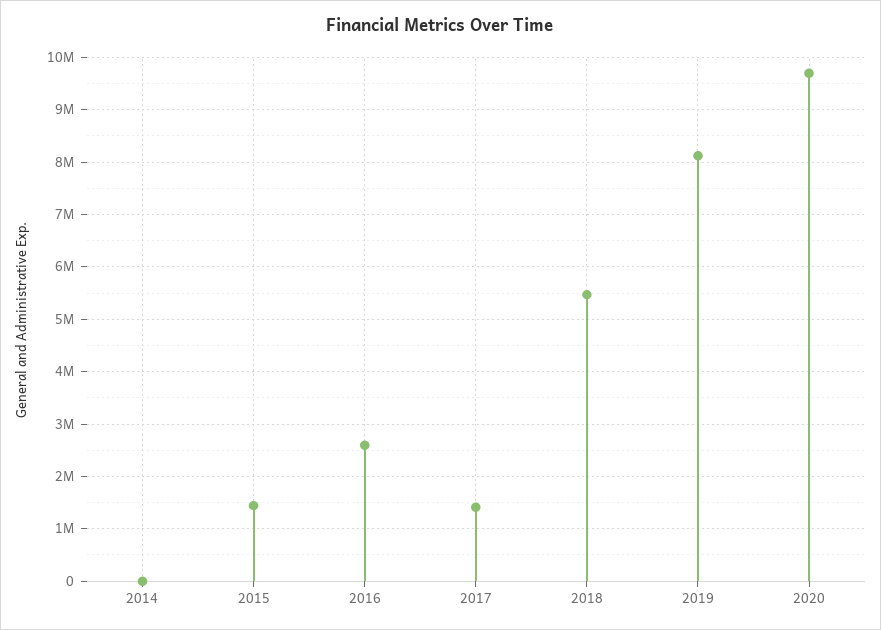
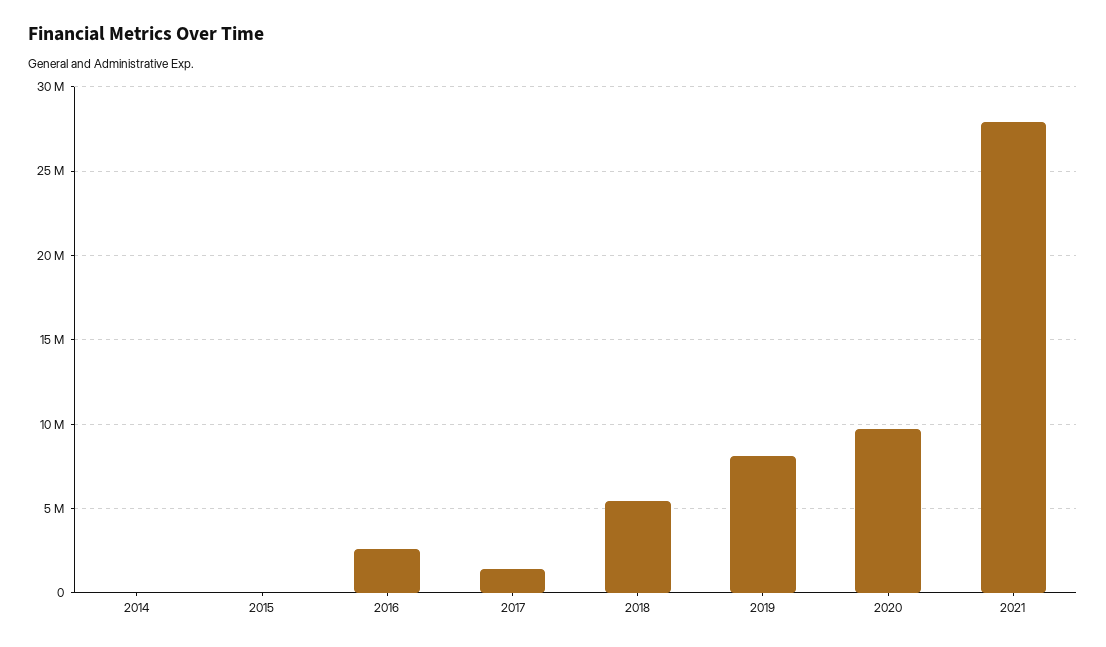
2015: 1400000 -> 0
2021: none -> 28000000

